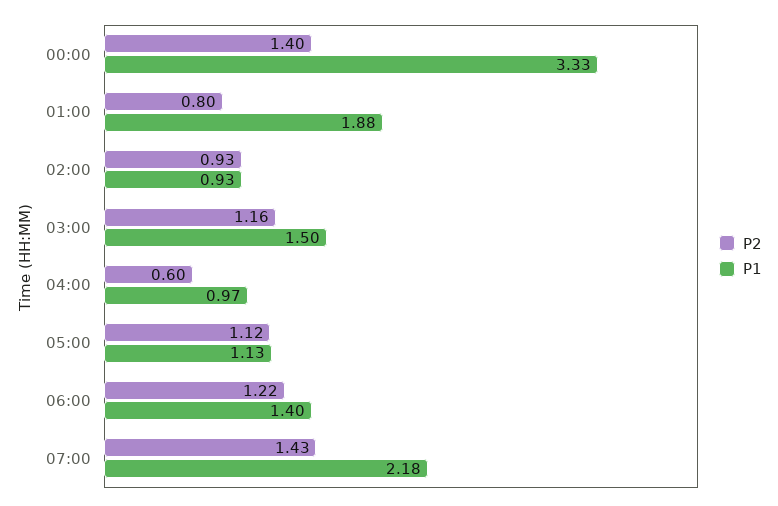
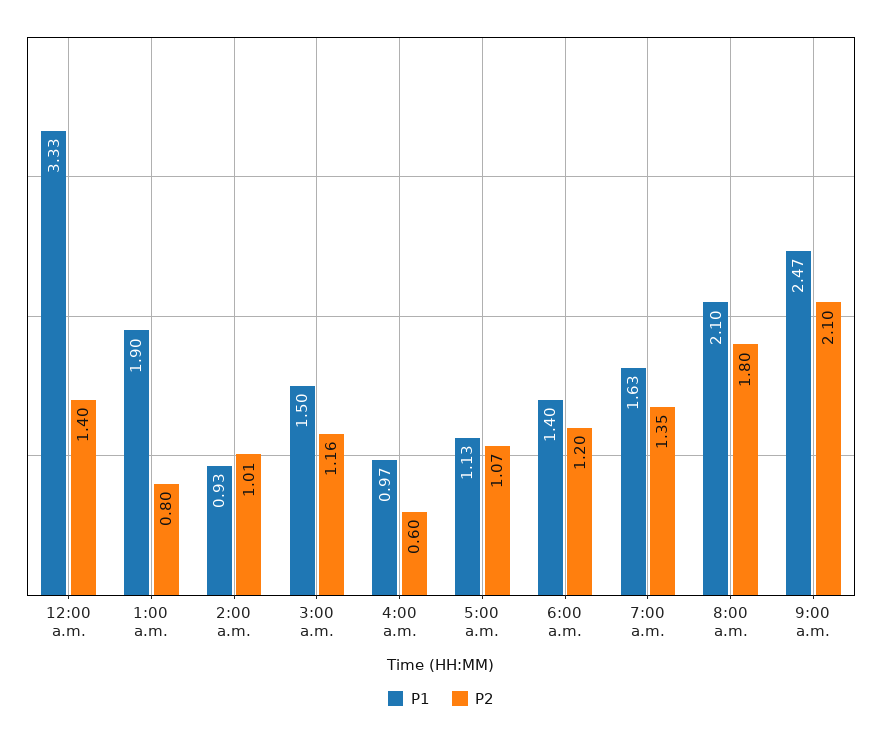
P1, 01:00: 1.88 -> 1.9
P2, 02:00: 0.93 -> 1.01
P2, 05:00: 1.12 -> 1.07
P2, 06:00: 1.22 -> 1.2
P2, 07:00: 1.43 -> 1.35
P1, 07:00: 2.18 -> 1.63
P1, 8:00 a.m.: none -> 2.1
P2, 8:00 a.m.: none -> 1.8
P1, 9:00 a.m.: none -> 2.47
P2, 9:00 a.m.: none -> 2.1

